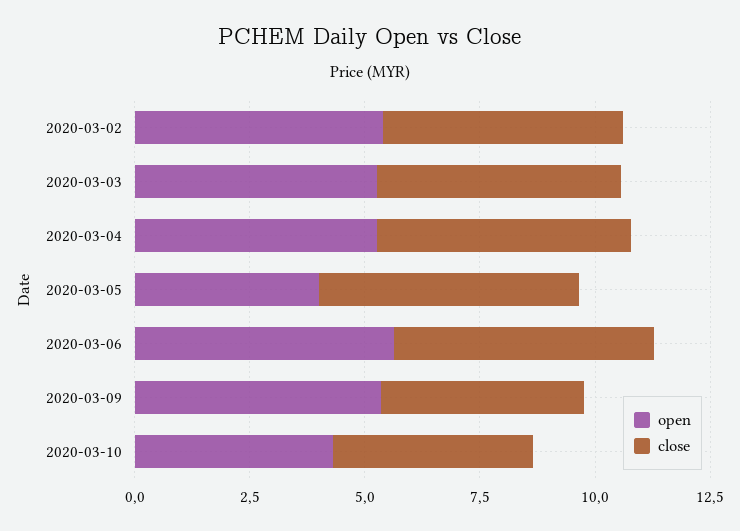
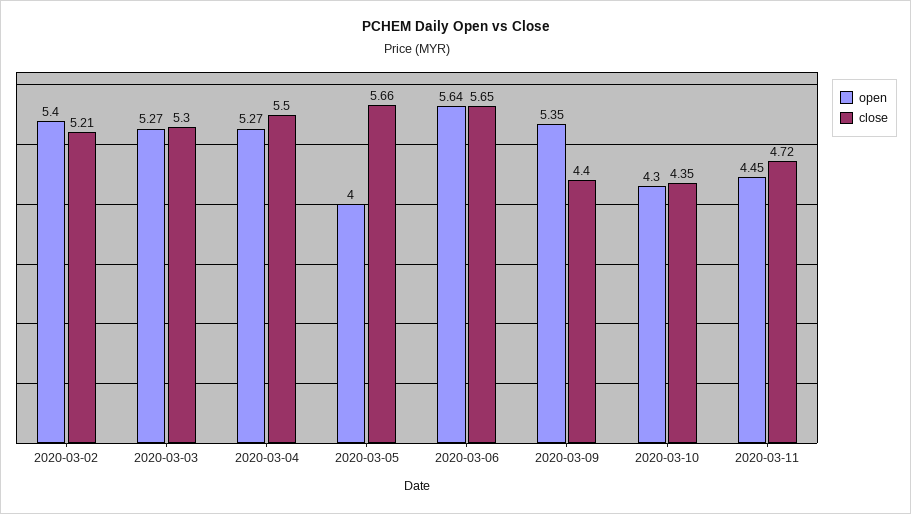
open, 2020-03-11: none -> 4.45
close, 2020-03-11: none -> 4.72

